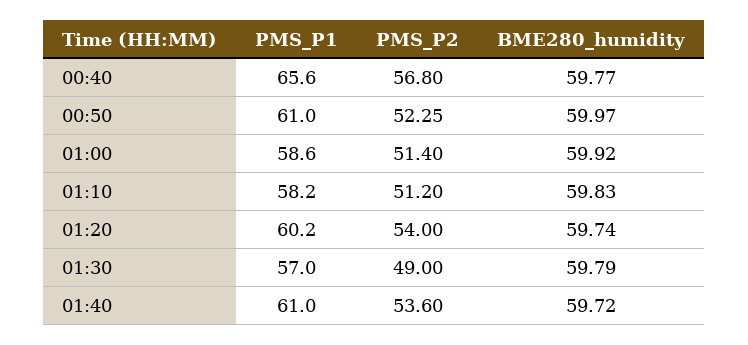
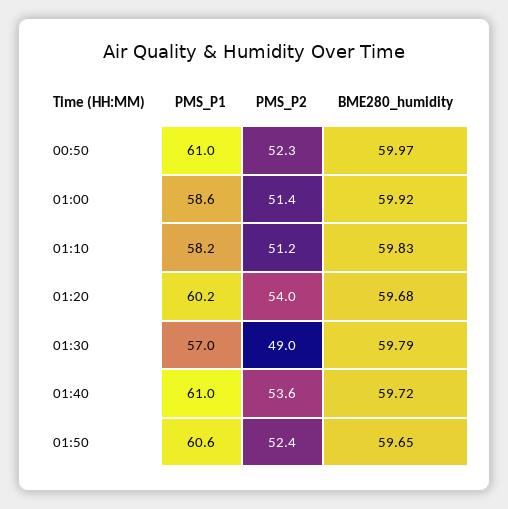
PMS_P1, 00:40: 65.6 -> none
PMS_P2, 00:40: 56.8 -> none
BME280_humidity, 00:40: 59.77 -> none
BME280_humidity, 01:20: 59.74 -> 59.68
PMS_P1, 01:50: none -> 60.6
PMS_P2, 01:50: none -> 52.4
BME280_humidity, 01:50: none -> 59.65

